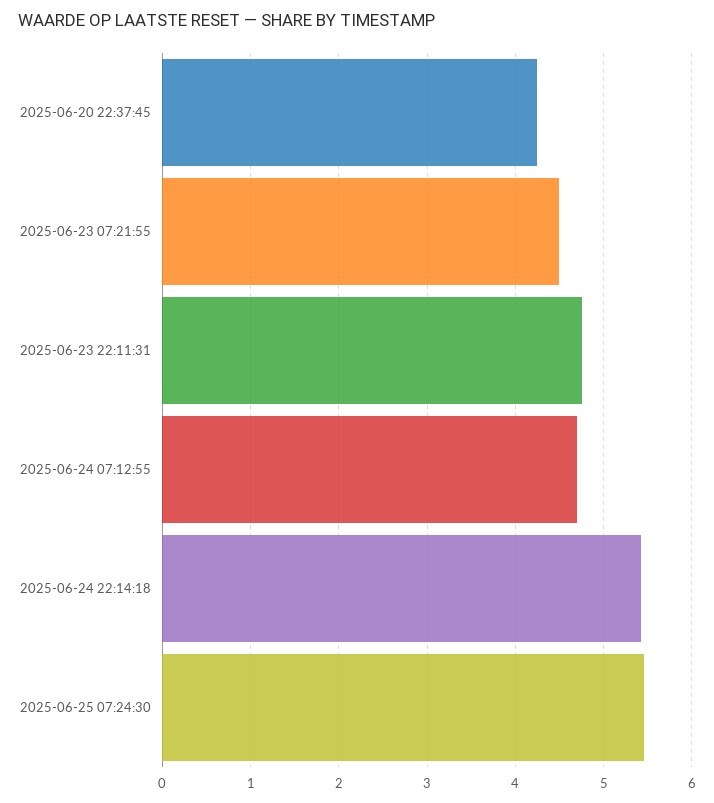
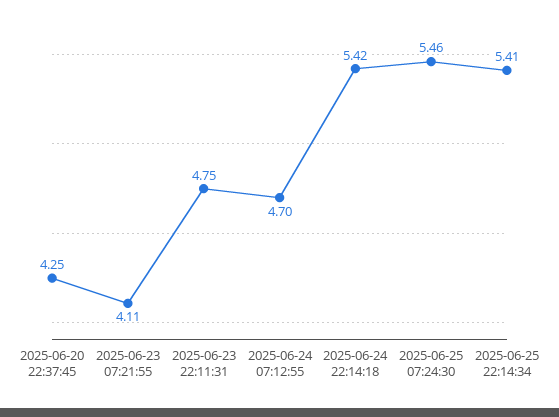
2025-06-23 07:21:55: 4.5 -> 4.11
2025-06-25 22:14:34: none -> 5.41

